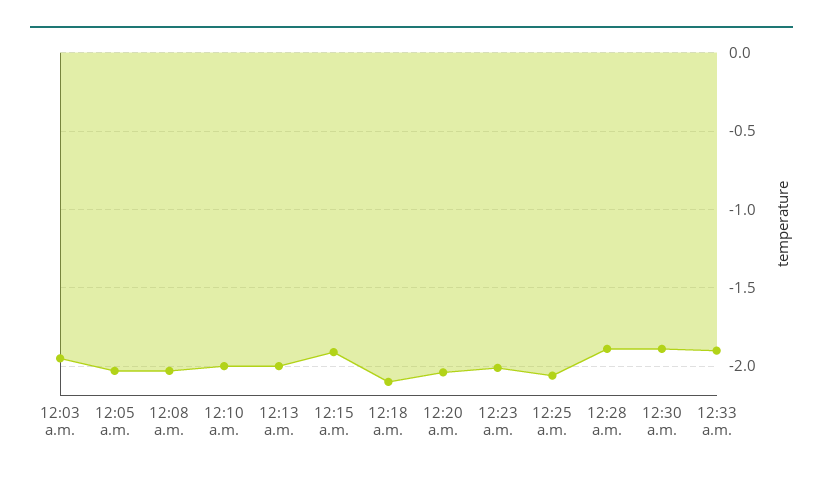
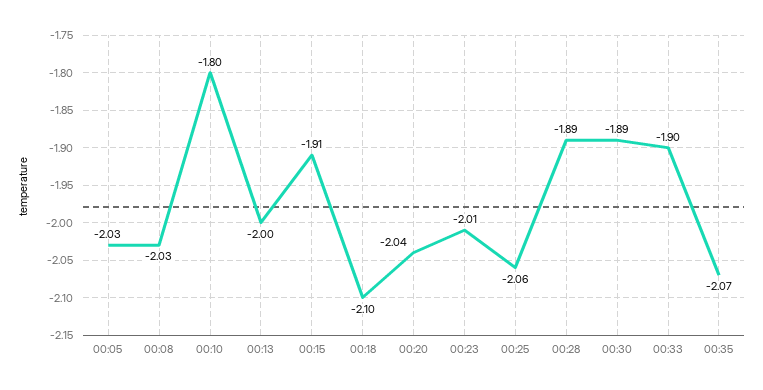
12:03 a.m.: -1.95 -> none
12:10 a.m.: -2 -> -1.8
00:35: none -> -2.07

